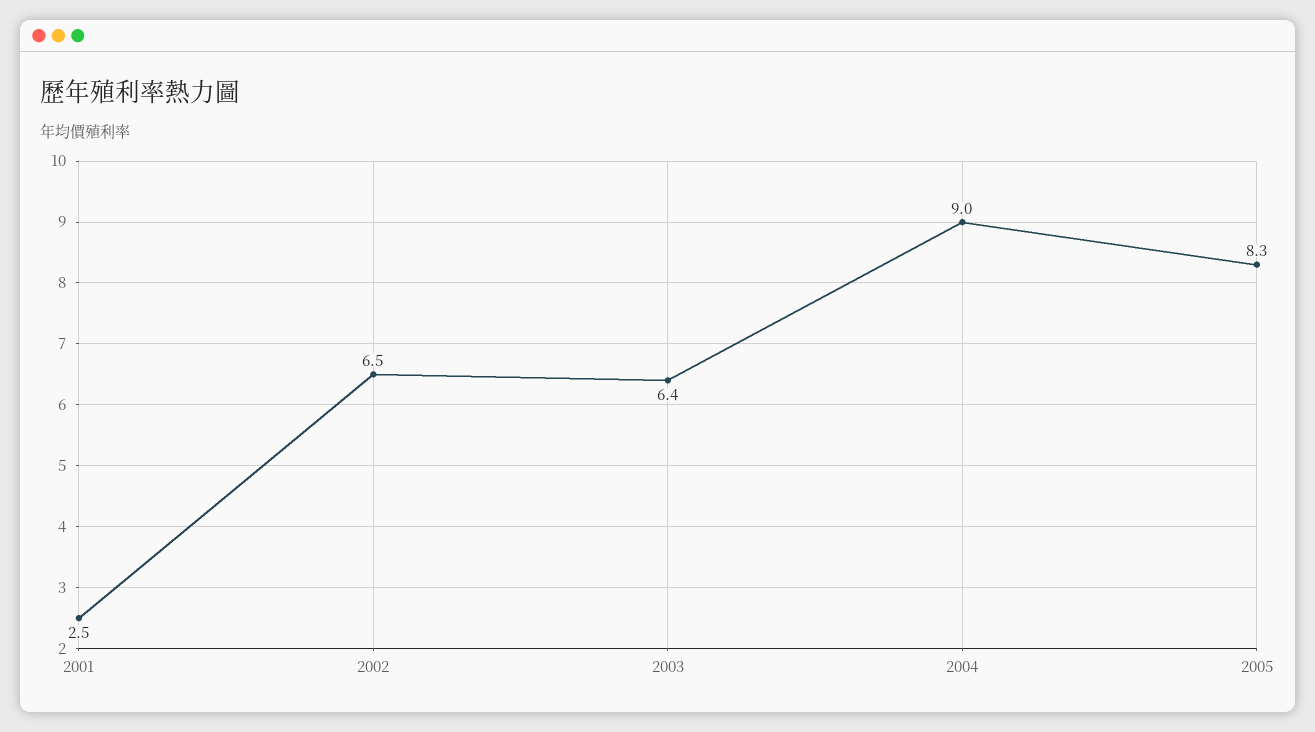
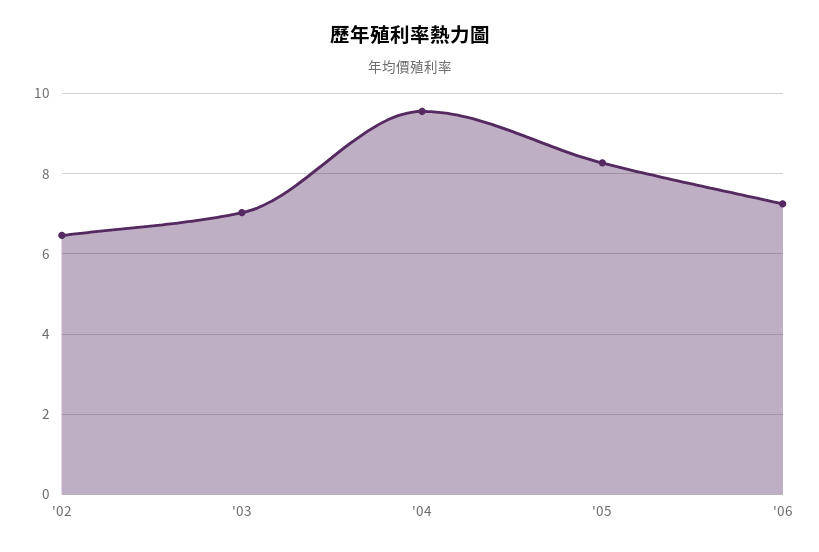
2001: 2.5 -> none
2003: 6.4 -> 7
2004: 9 -> 9.6
'06: none -> 7.2

